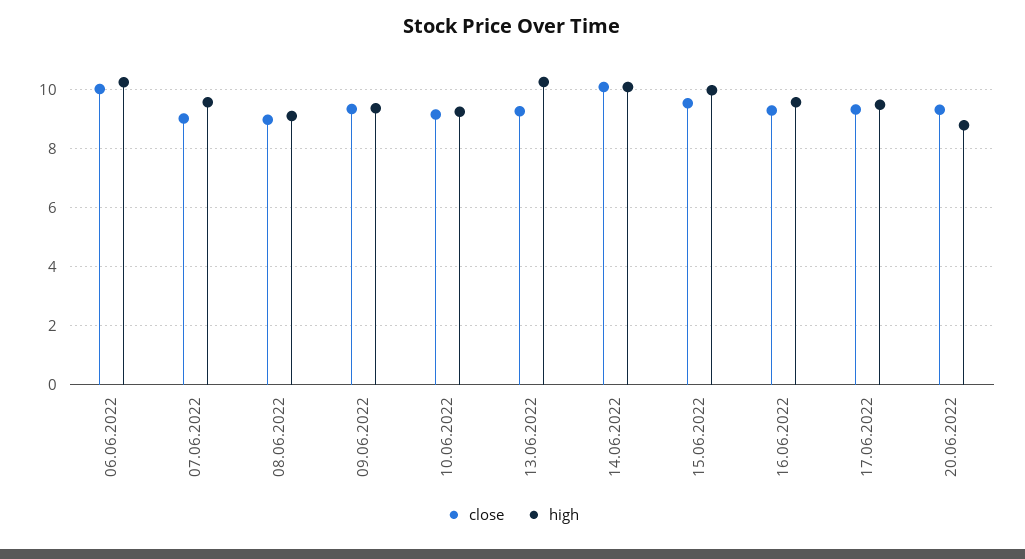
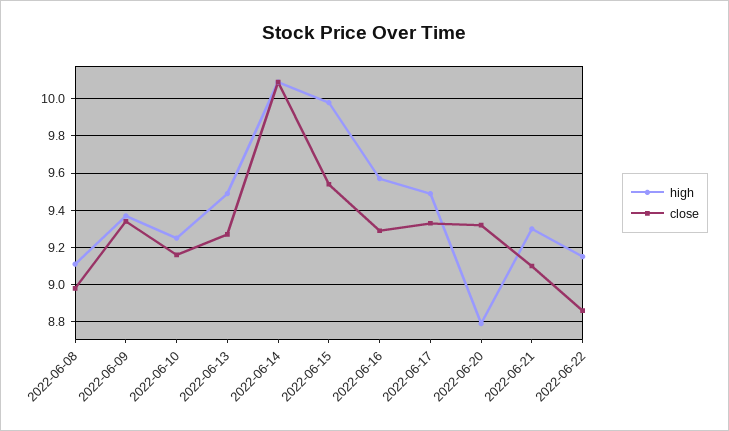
close, 06.06.2022: 10 -> none
high, 06.06.2022: 10.25 -> none
close, 07.06.2022: 9 -> none
high, 07.06.2022: 9.5 -> none
high, 13.06.2022: 10.25 -> 9.5
high, 2022-06-21: none -> 9.3
close, 2022-06-21: none -> 9.1
high, 2022-06-22: none -> 9.15
close, 2022-06-22: none -> 8.85

